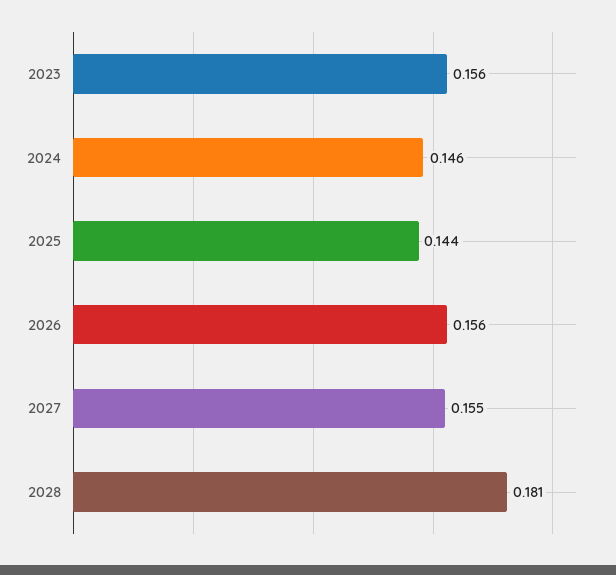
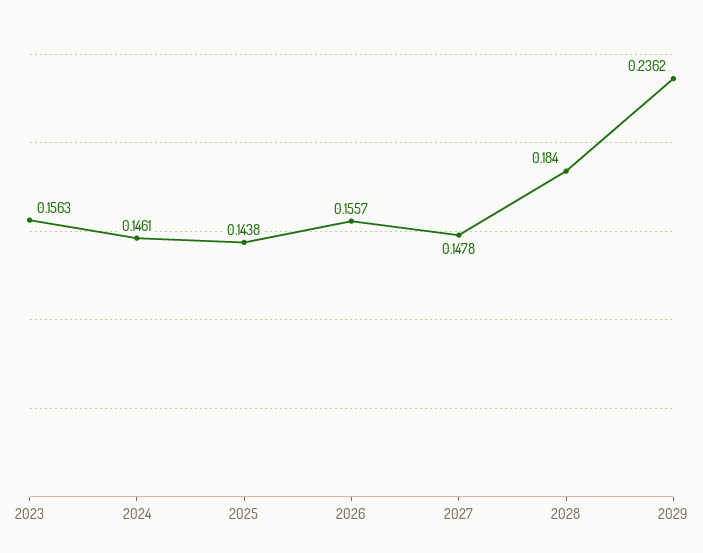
2027: 0.155 -> 0.1478
2028: 0.181 -> 0.184
2029: none -> 0.2362

